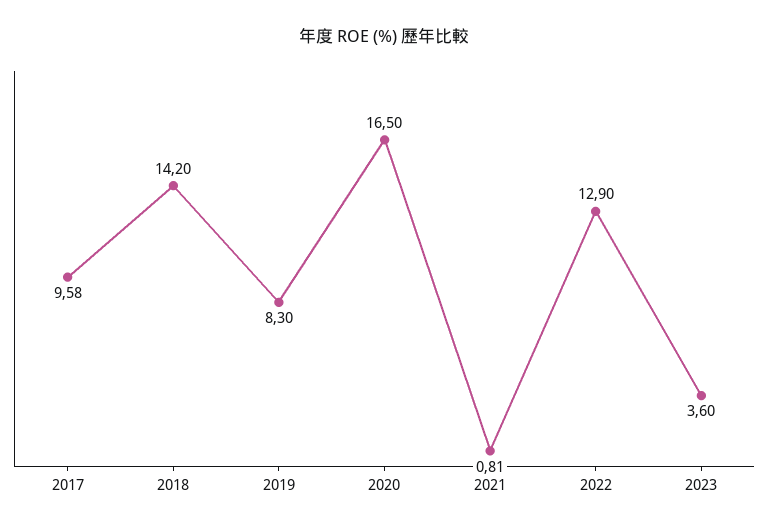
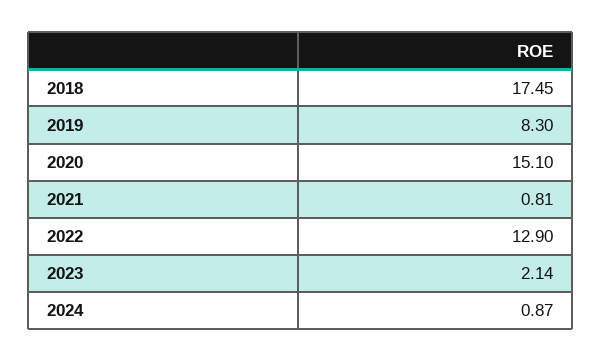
2017: 9.58 -> none
2018: 14.2 -> 17.45
2020: 16.5 -> 15.1
2023: 3.6 -> 2.14
2024: none -> 0.87

